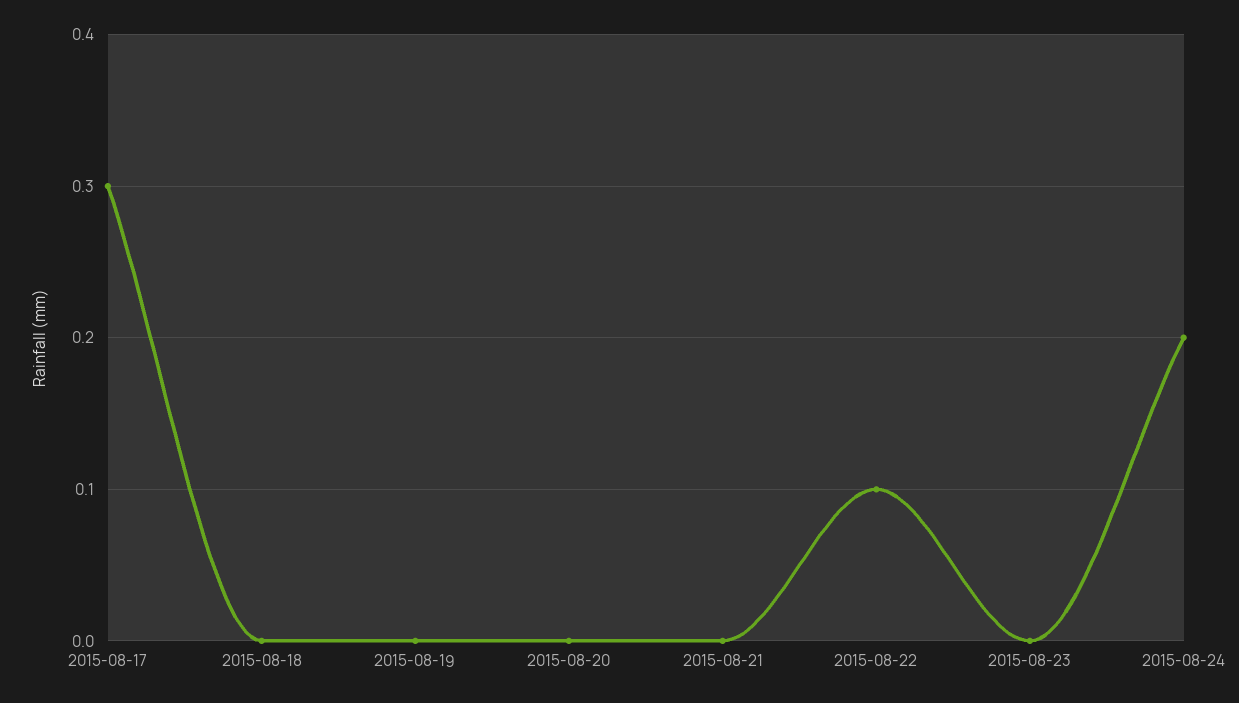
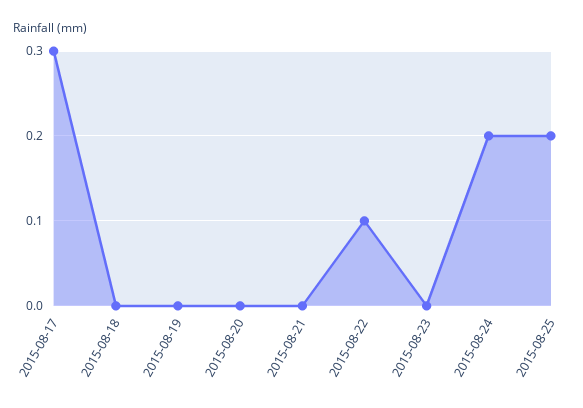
2015-08-25: none -> 0.2

